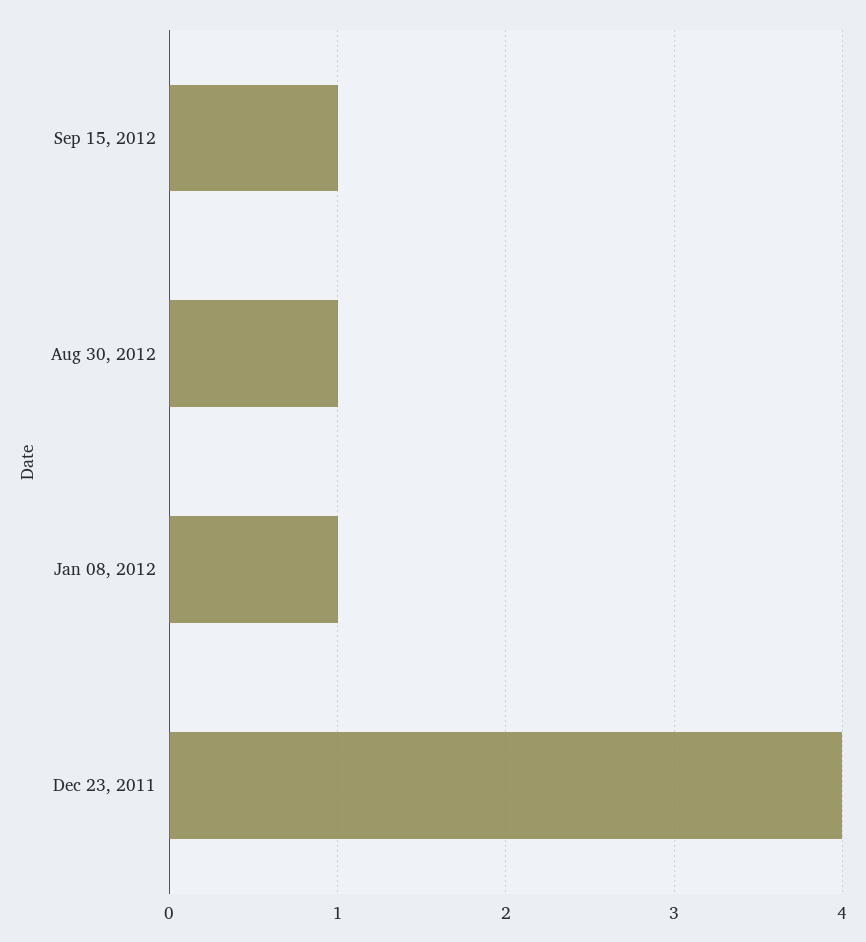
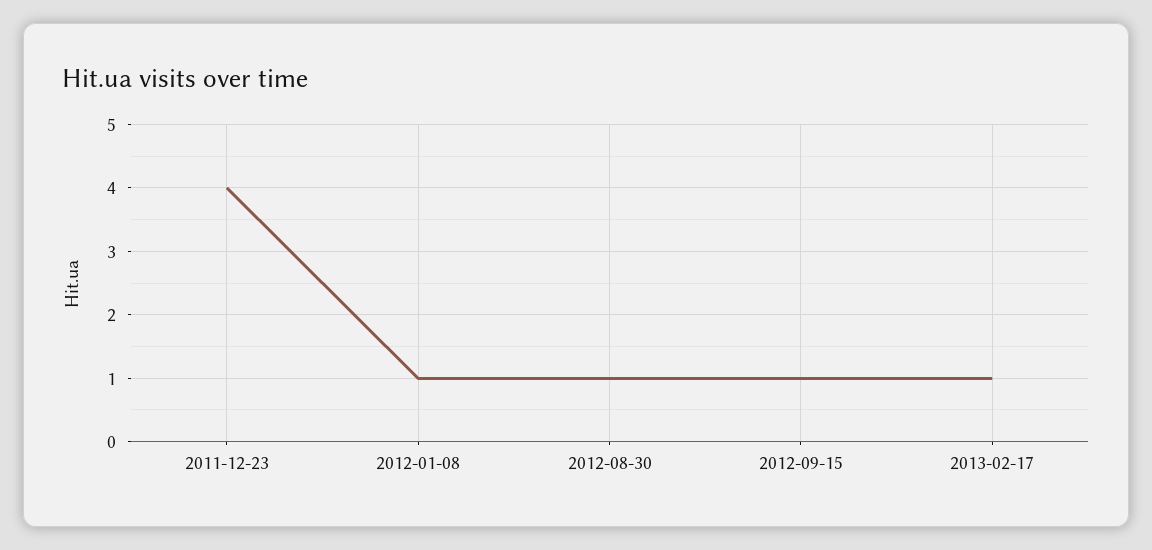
2013-02-17: none -> 1

